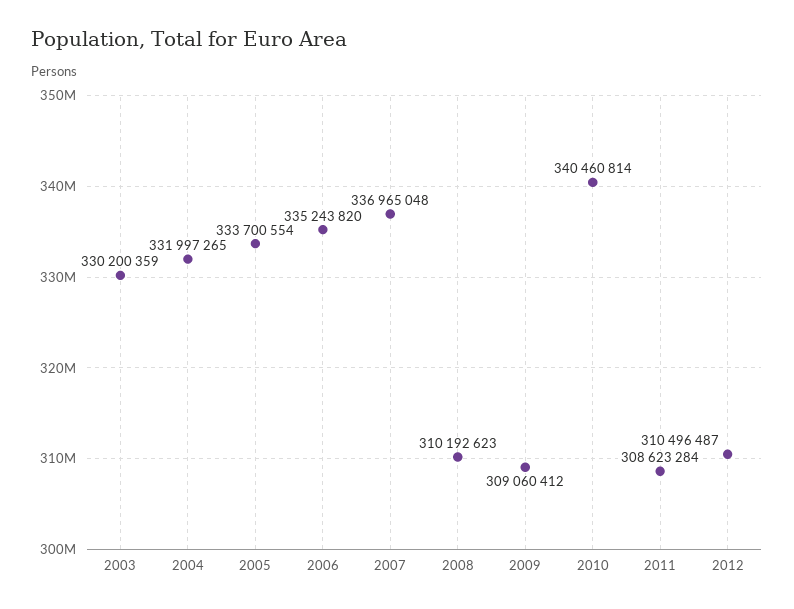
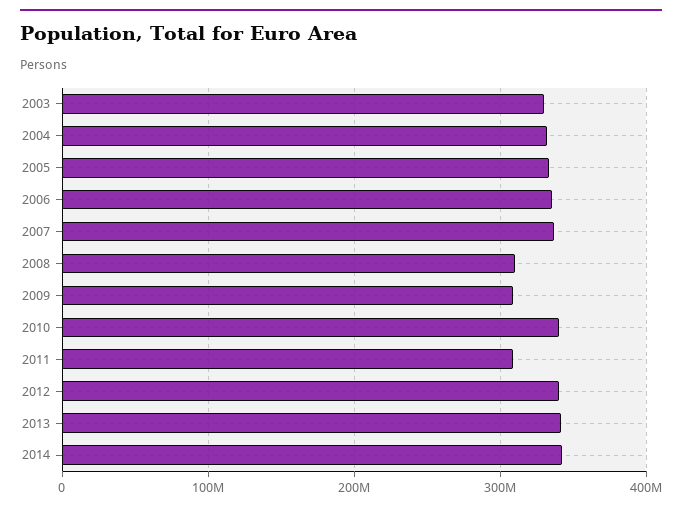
2012: 310496487 -> 340000000
2013: none -> 340000000
2014: none -> 340000000

